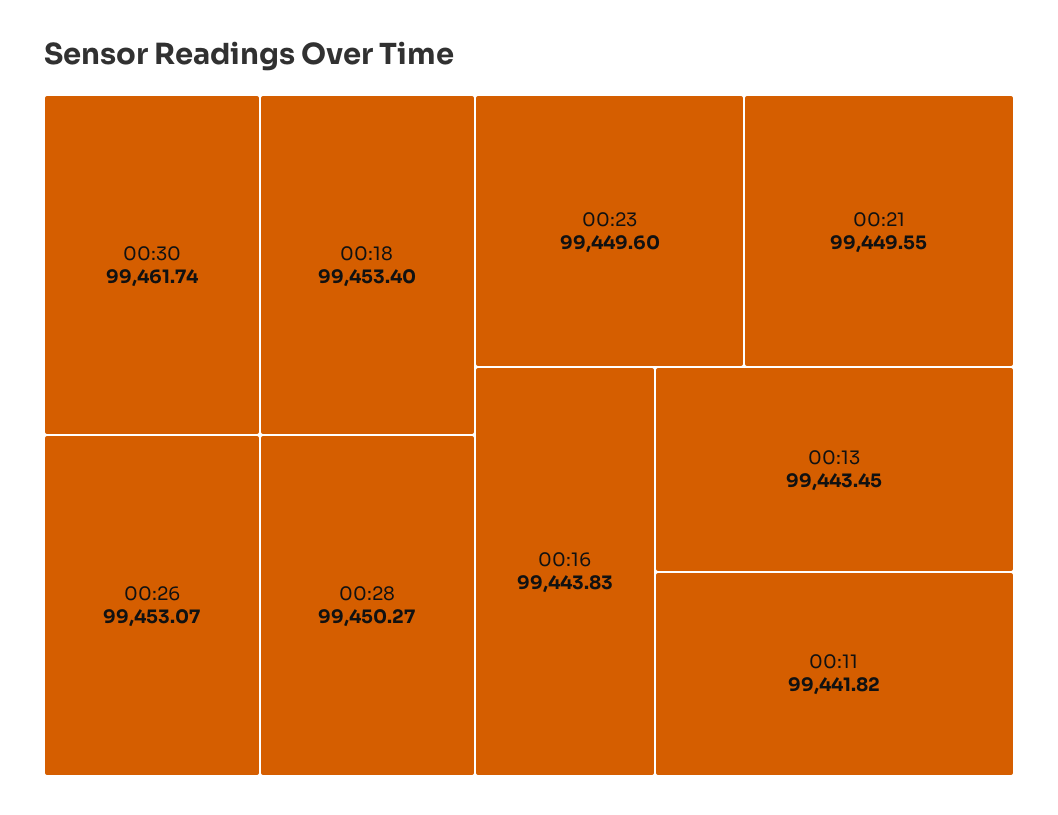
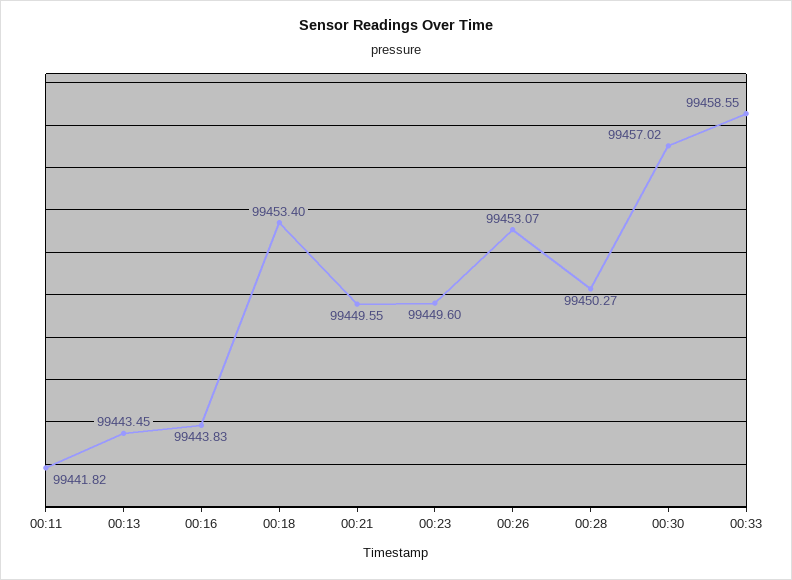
00:30: 99461.74 -> 99457.02
00:33: none -> 99458.55

